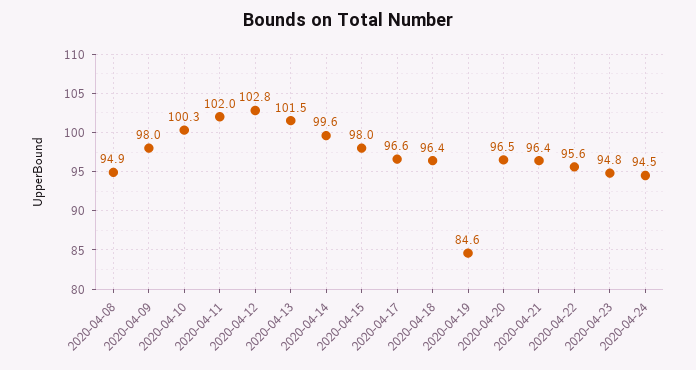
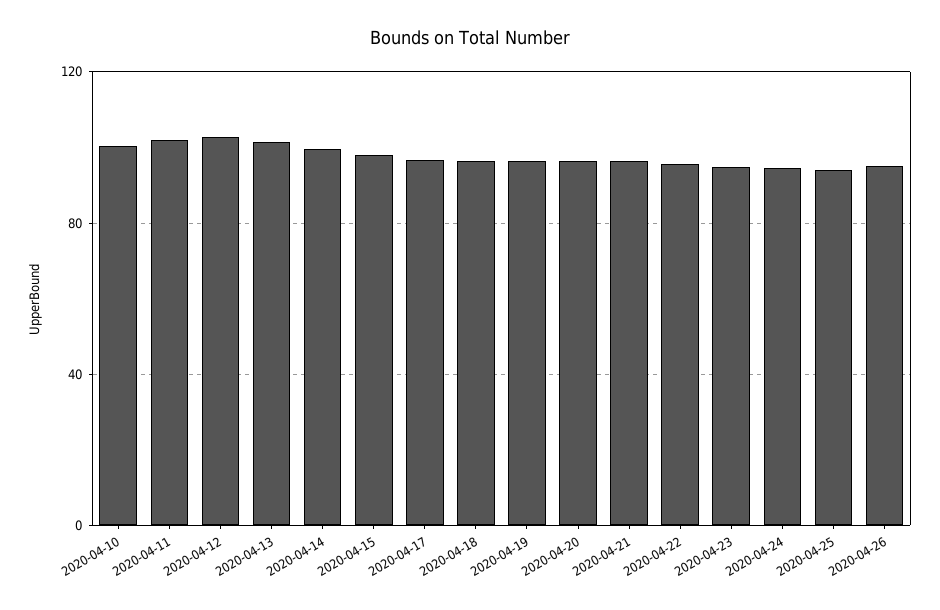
2020-04-08: 94.9 -> none
2020-04-09: 98 -> none
2020-04-19: 84.6 -> 95
2020-04-25: none -> 95
2020-04-26: none -> 95

